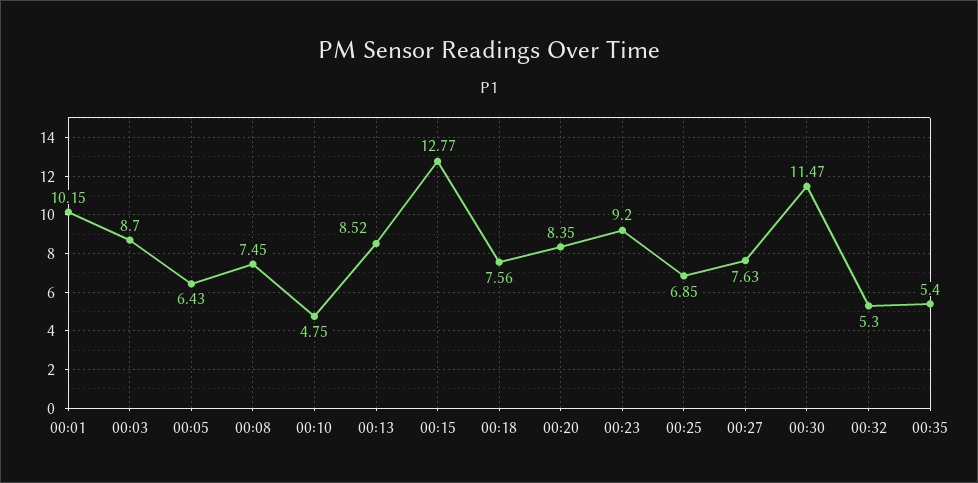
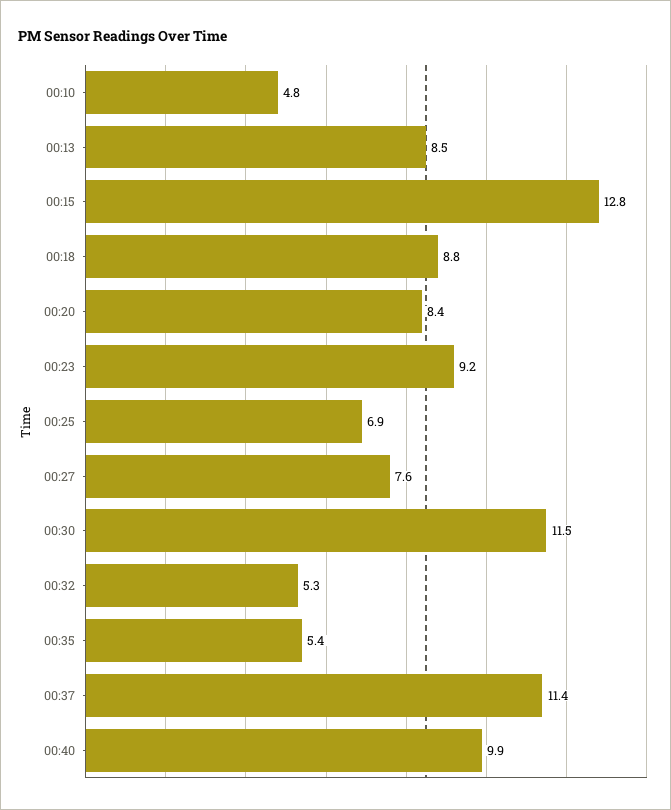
00:01: 10.15 -> none
00:03: 8.7 -> none
00:05: 6.43 -> none
00:08: 7.45 -> none
00:18: 7.56 -> 8.8
00:37: none -> 11.4
00:40: none -> 9.9

